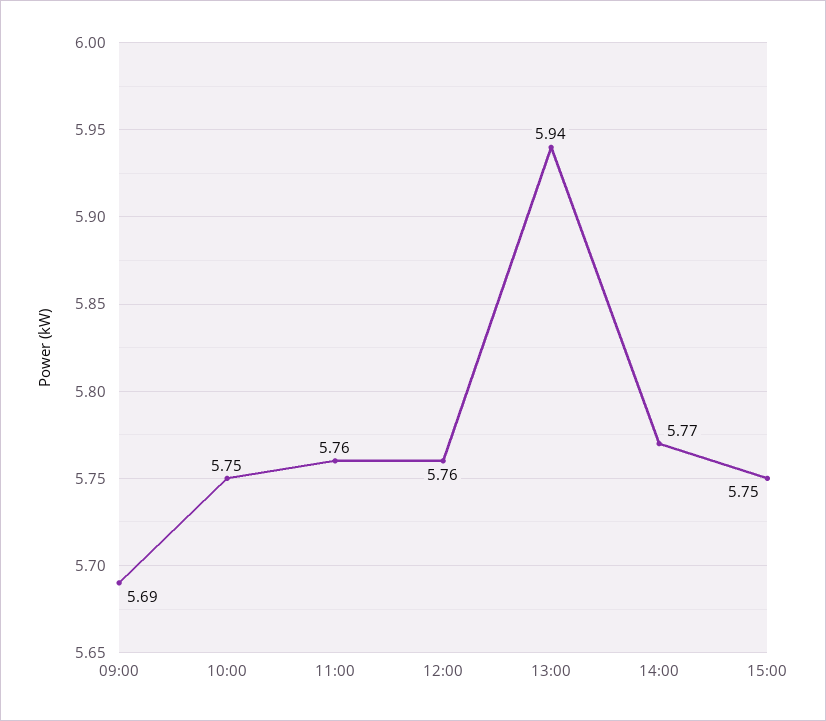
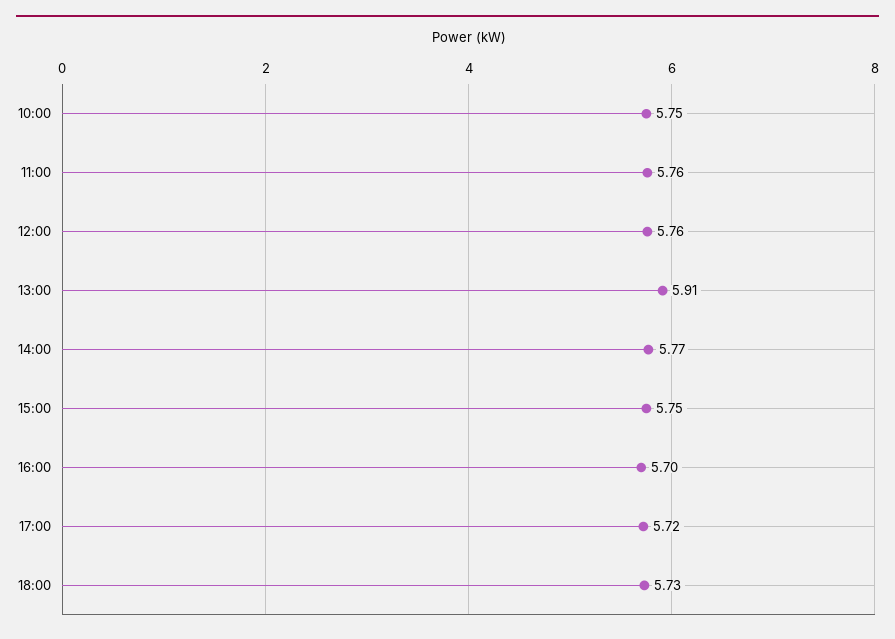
09:00: 5.69 -> none
13:00: 5.94 -> 5.91
16:00: none -> 5.7
17:00: none -> 5.72
18:00: none -> 5.73

